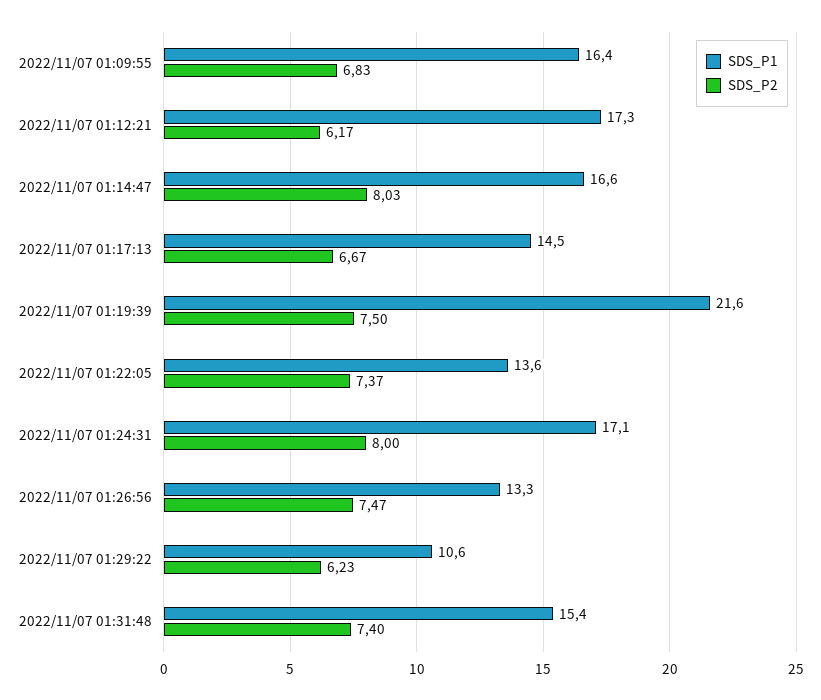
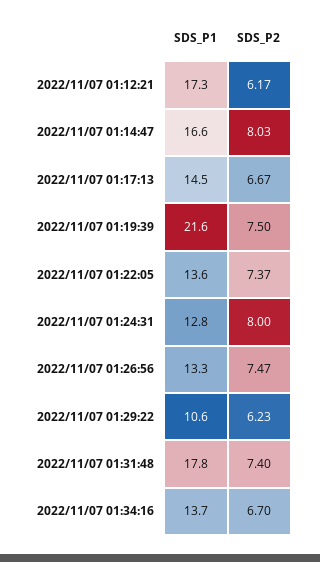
SDS_P1, 2022/11/07 01:09:55: 16.4 -> none
SDS_P2, 2022/11/07 01:09:55: 6.83 -> none
SDS_P1, 2022/11/07 01:24:31: 17.1 -> 12.8
SDS_P1, 2022/11/07 01:31:48: 15.4 -> 17.8
SDS_P1, 2022/11/07 01:34:16: none -> 13.7
SDS_P2, 2022/11/07 01:34:16: none -> 6.7

